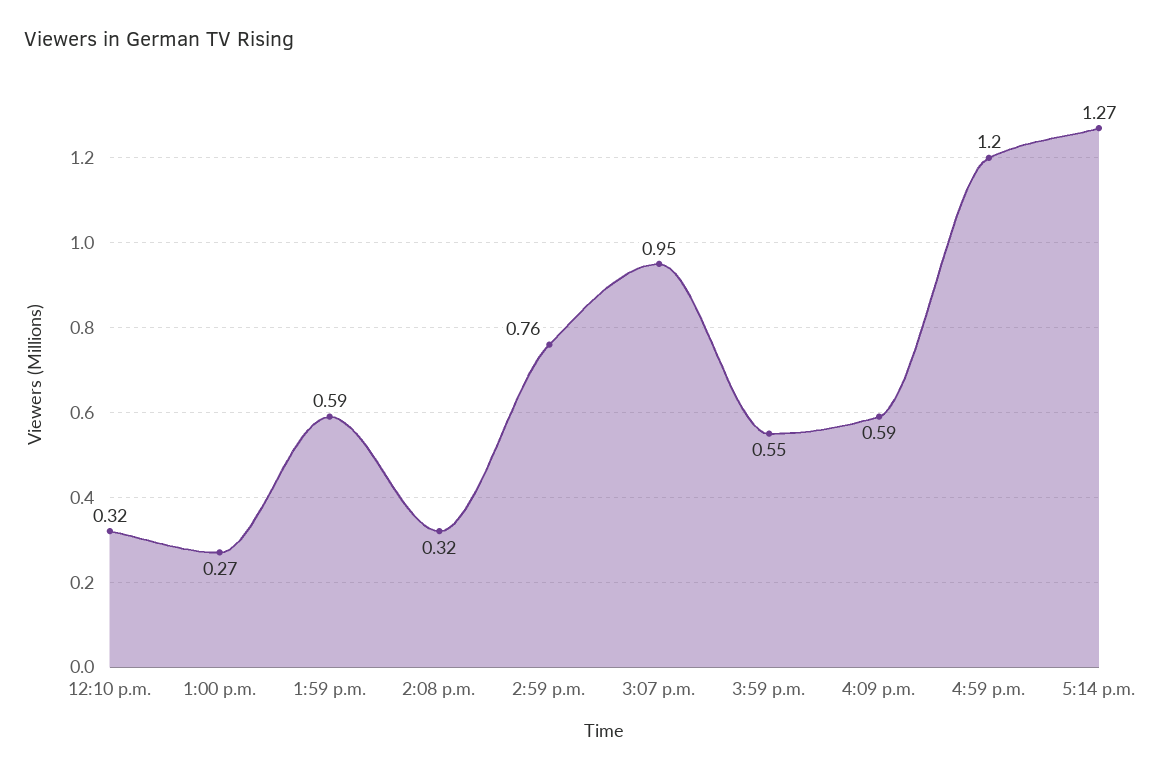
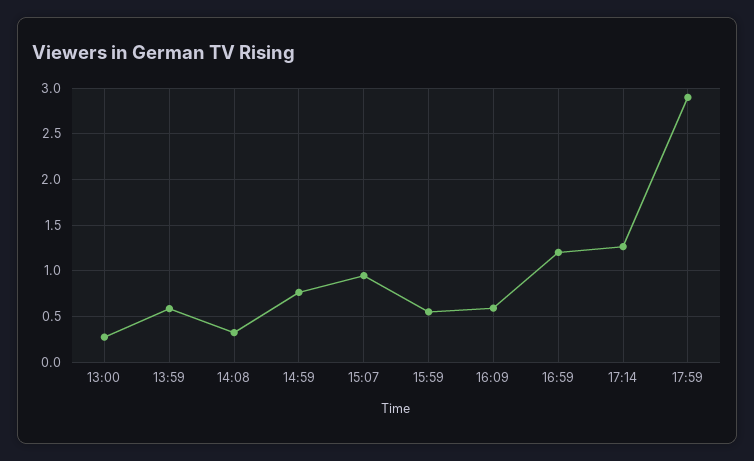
12:10 p.m.: 0.32 -> none
17:59: none -> 2.9

